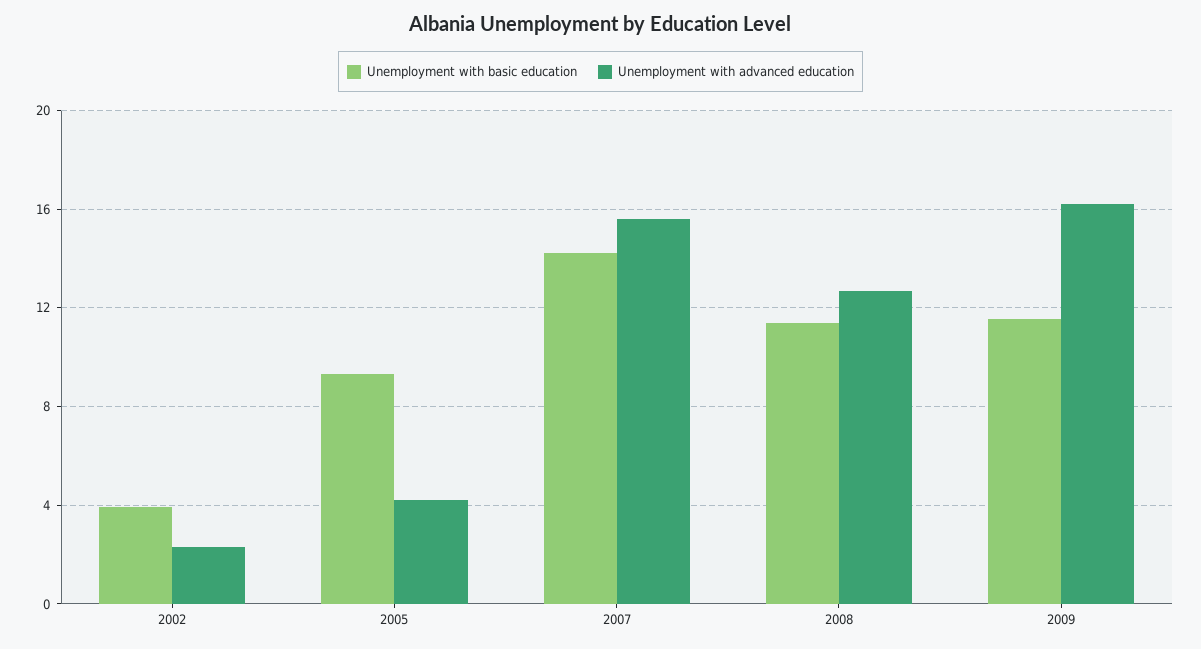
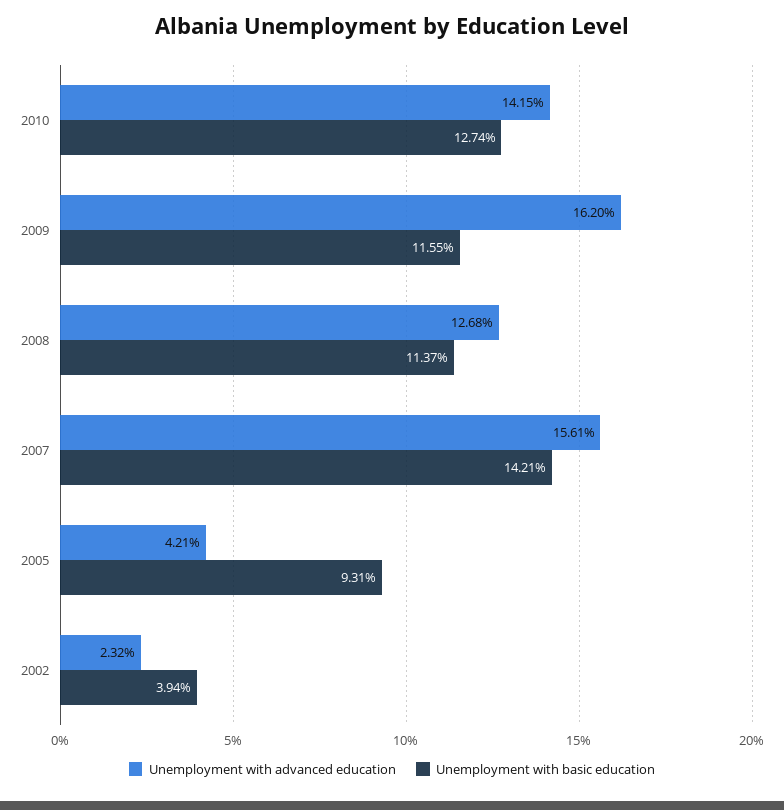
Unemployment with advanced education, 2010: none -> 14.15
Unemployment with basic education, 2010: none -> 12.74

